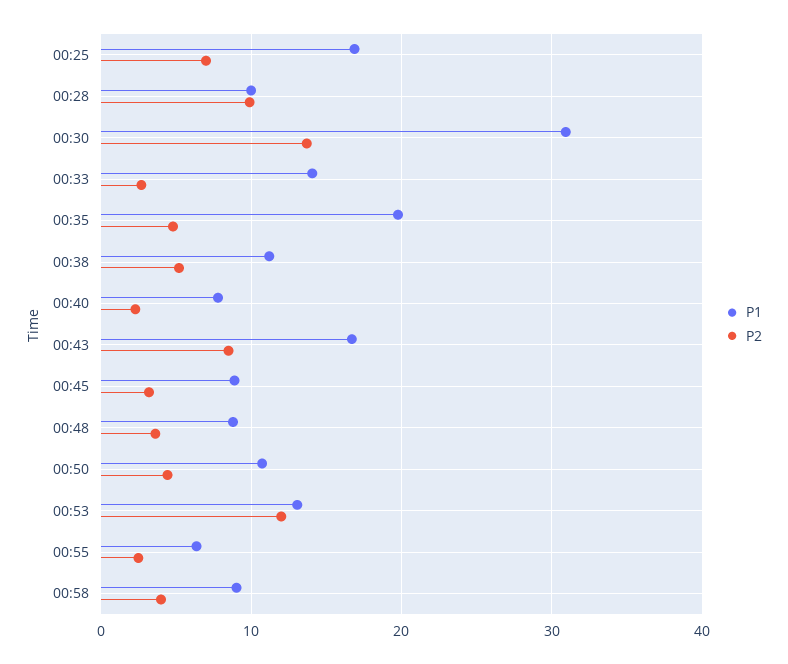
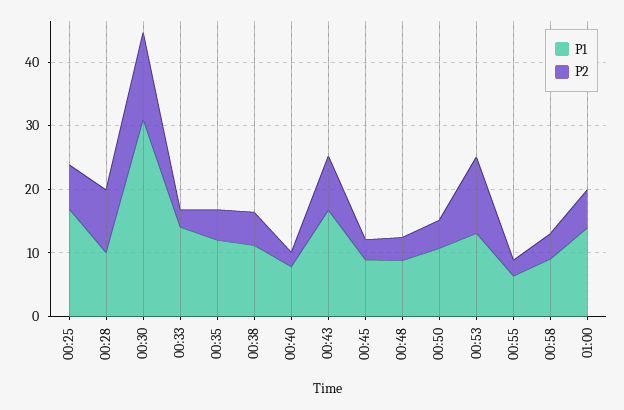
P1, 00:35: 20 -> 12
P1, 01:00: none -> 14
P2, 01:00: none -> 6

